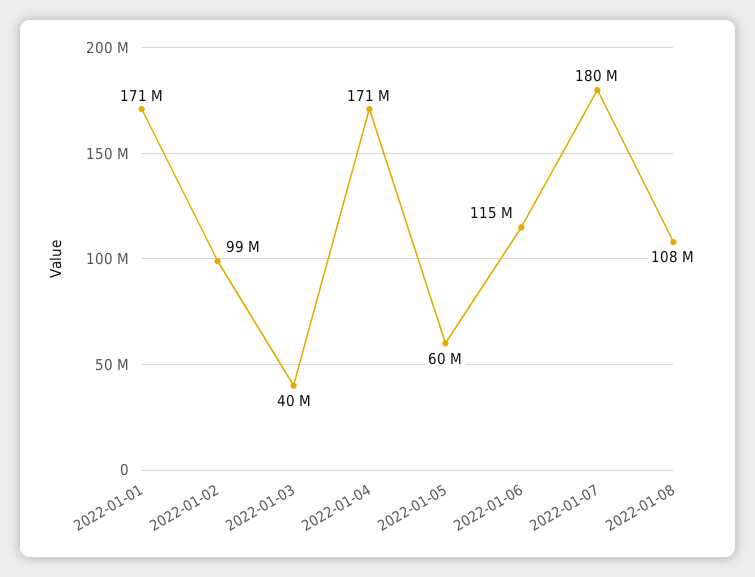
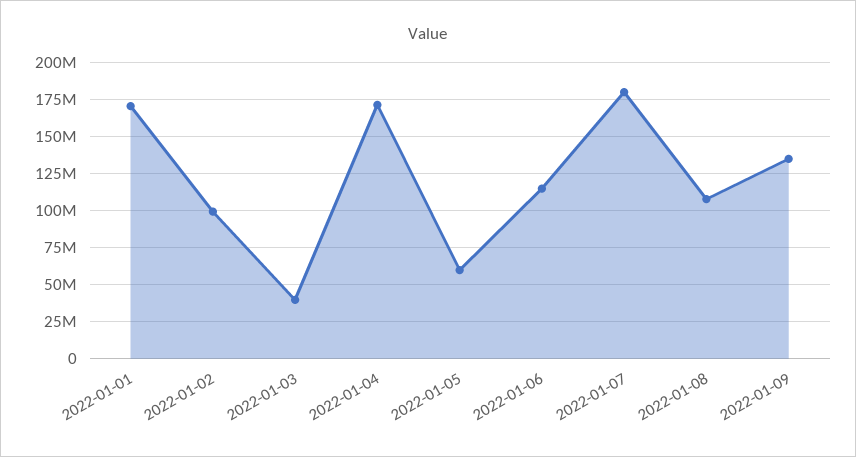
2022-01-09: none -> 135000000

